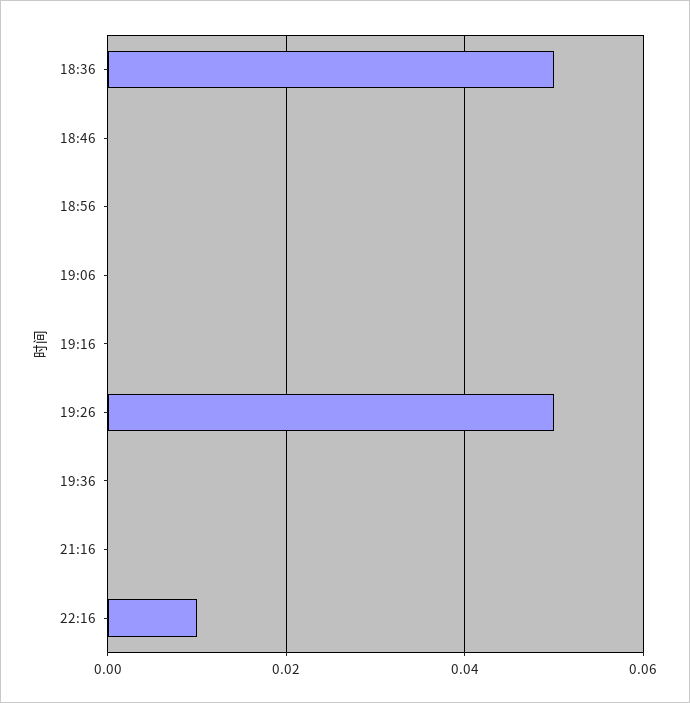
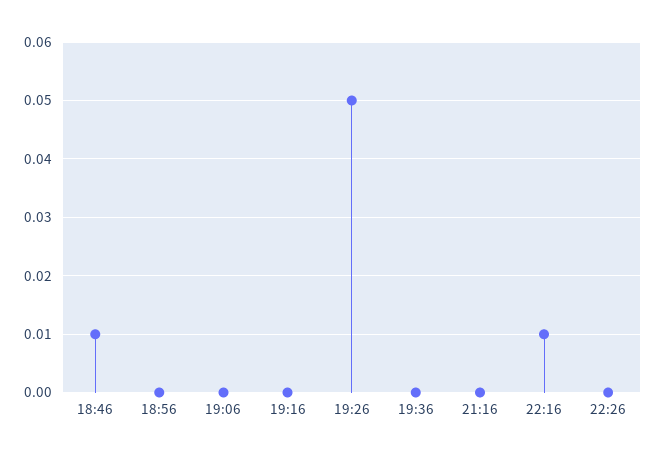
18:36: 0.05 -> none
18:46: 0 -> 0.01
22:26: none -> 0

